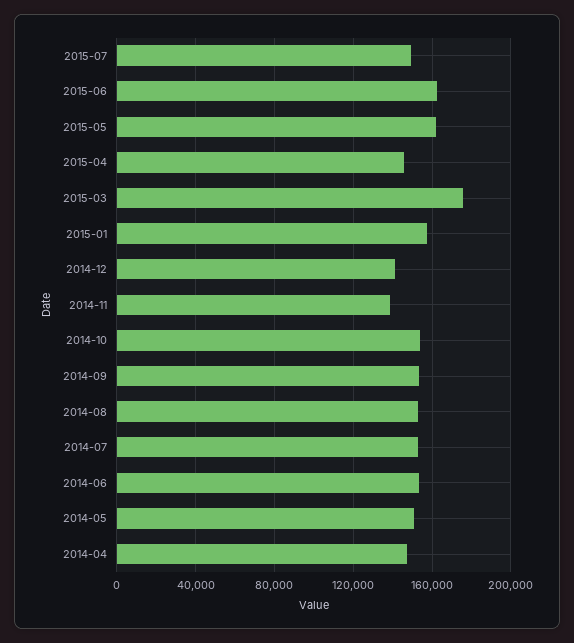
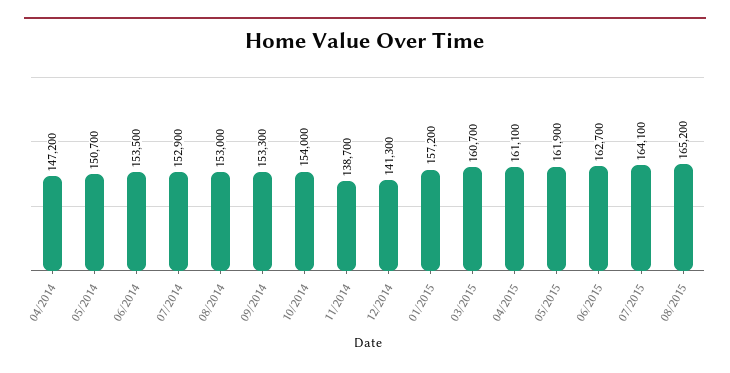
2015-07: 150000 -> 164100
2015-04: 145000 -> 161100
2015-03: 175000 -> 160700
08/2015: none -> 165200

